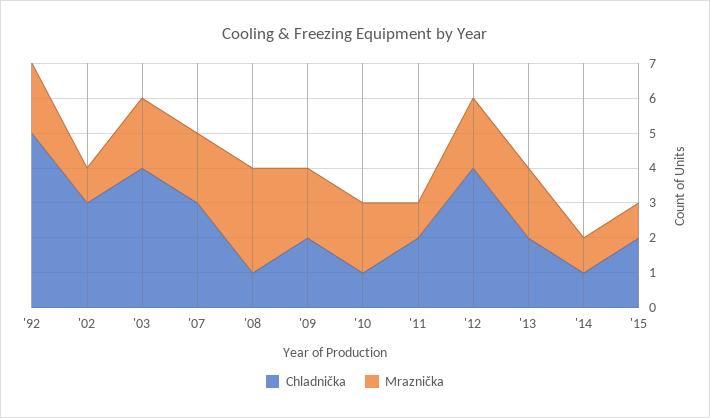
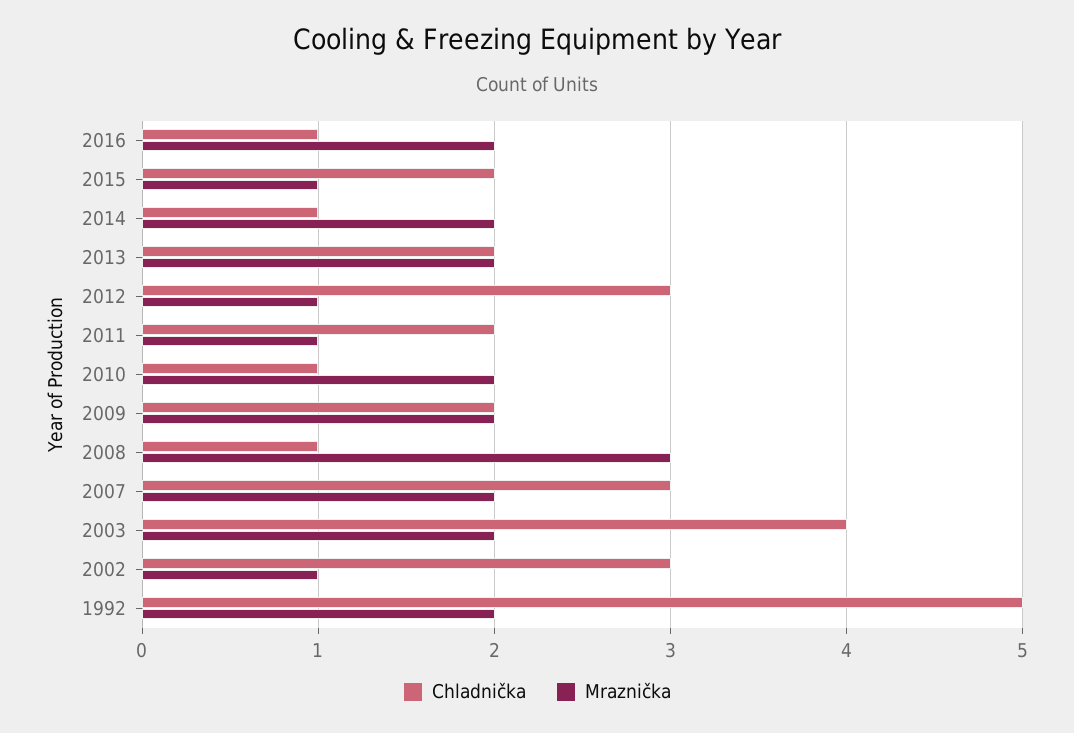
Chladnička, '12: 4 -> 3
Mraznička, '12: 2 -> 1
Mraznička, '14: 1 -> 2
Chladnička, 2016: none -> 1
Mraznička, 2016: none -> 2

